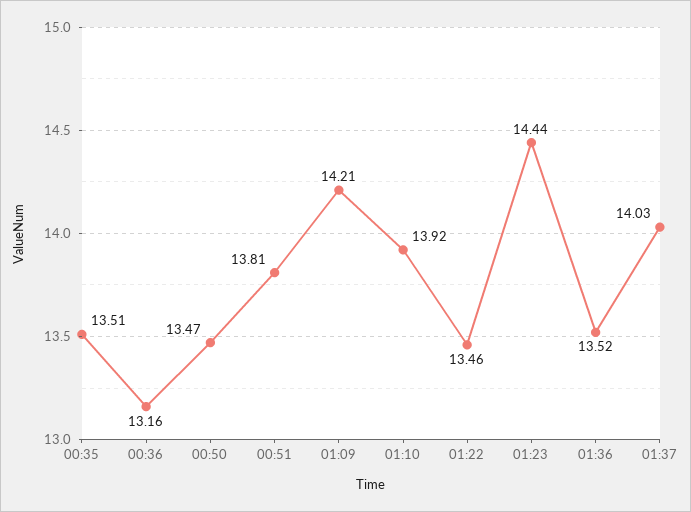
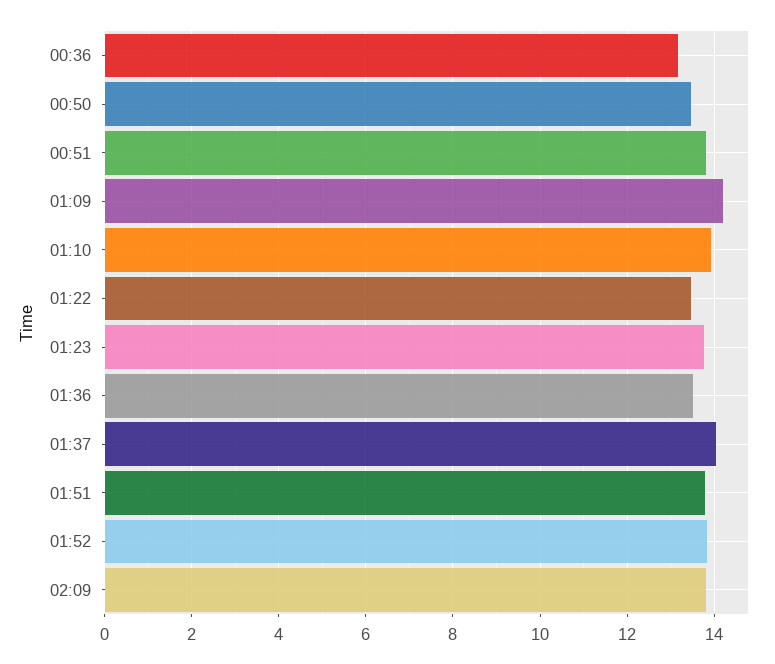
00:35: 13.51 -> none
01:23: 14.44 -> 13.8
01:51: none -> 13.8
01:52: none -> 13.8
02:09: none -> 13.8

